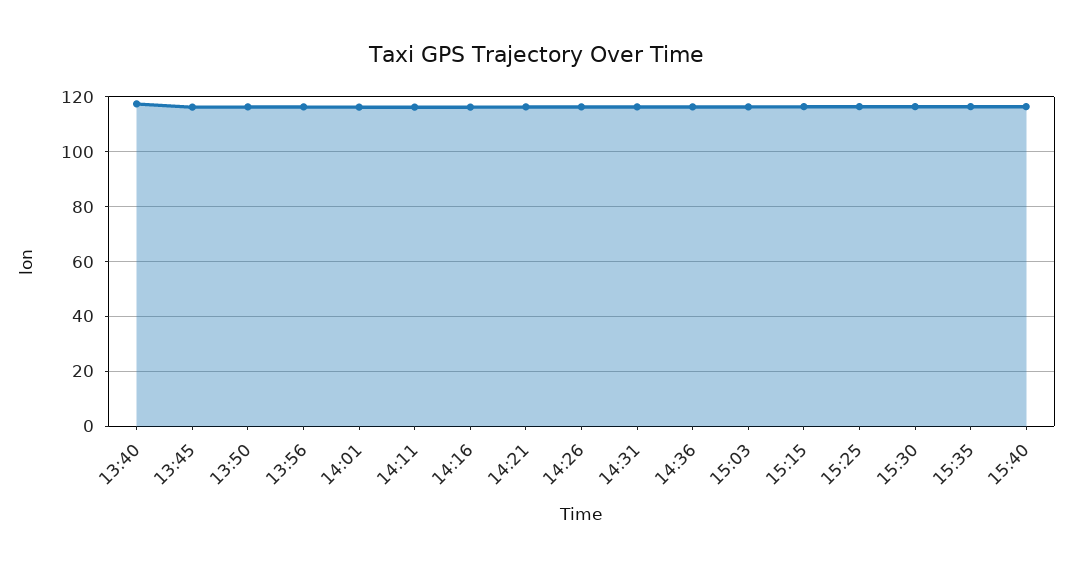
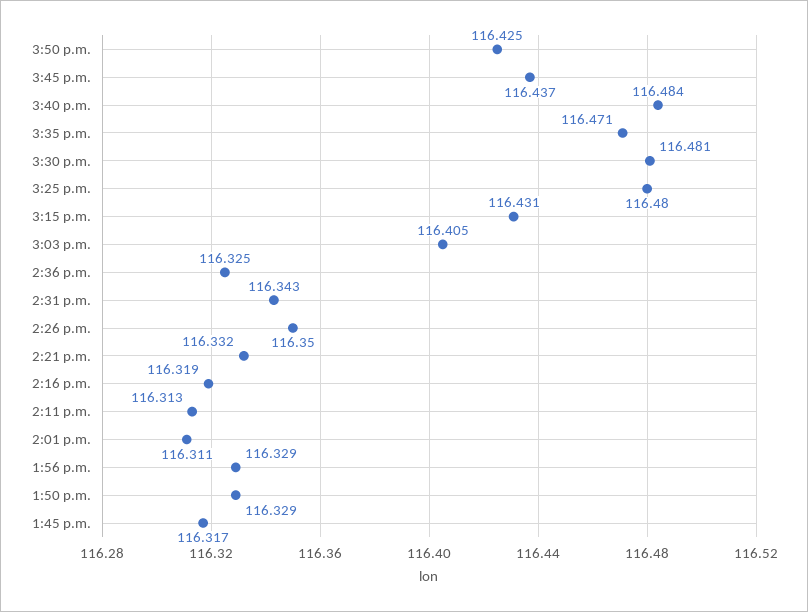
13:40: 117.5 -> none
3:50 p.m.: none -> 116.425
3:45 p.m.: none -> 116.437

